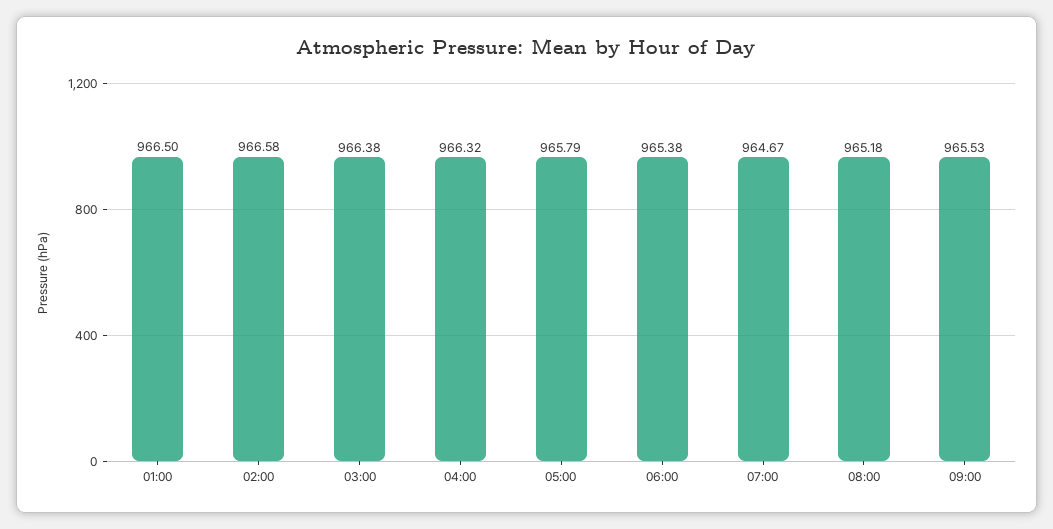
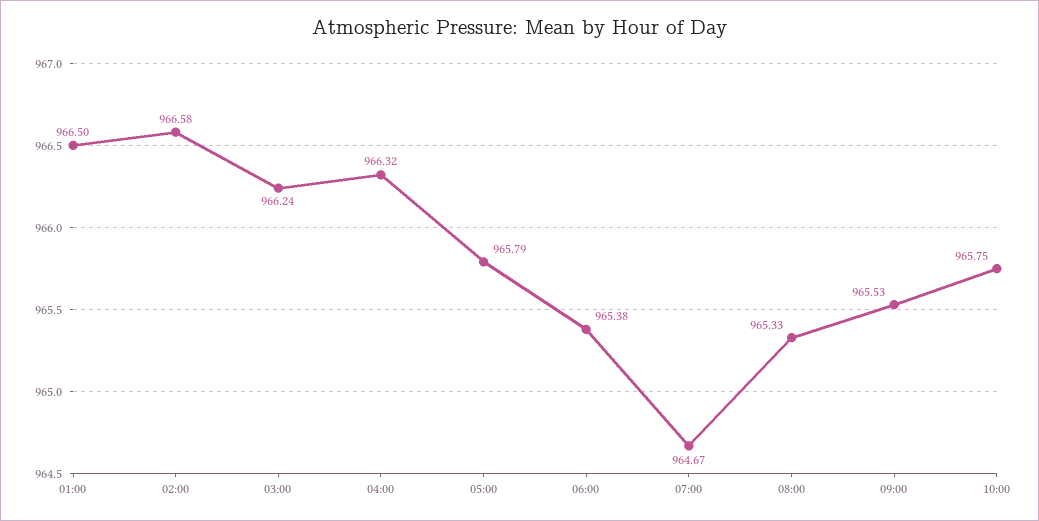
03:00: 966.38 -> 966.24
08:00: 965.18 -> 965.33
10:00: none -> 965.75

